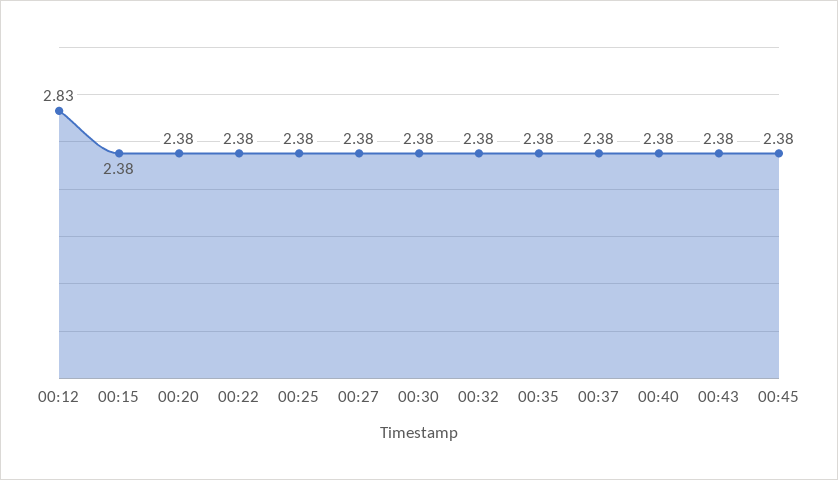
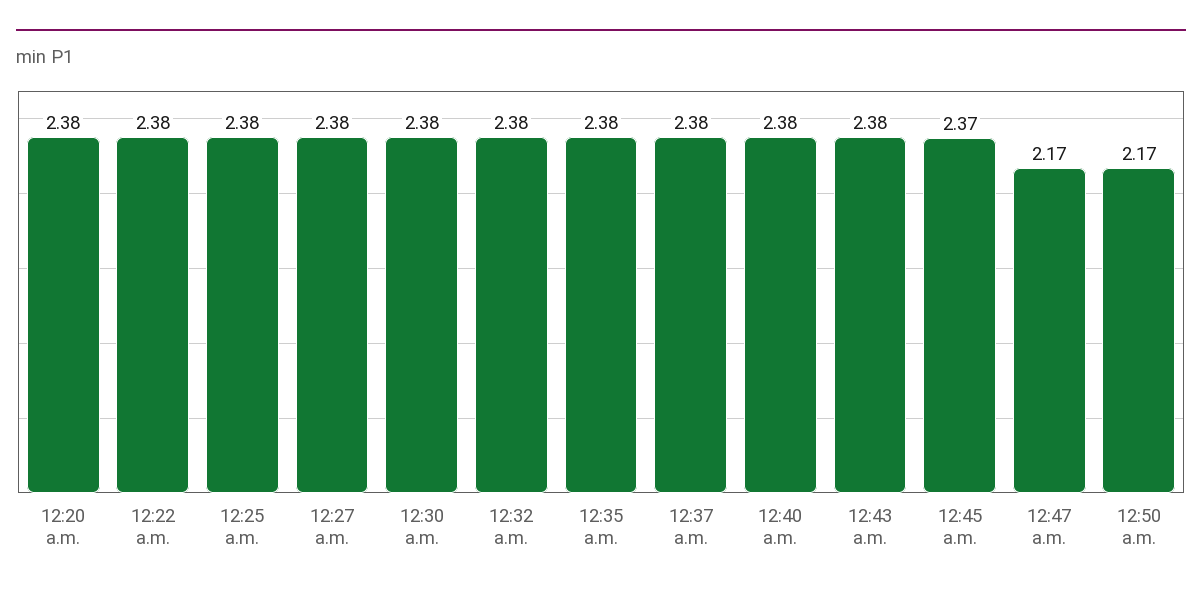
00:12: 2.83 -> none
00:15: 2.38 -> none
00:45: 2.38 -> 2.37
12:47 a.m.: none -> 2.17
12:50 a.m.: none -> 2.17

